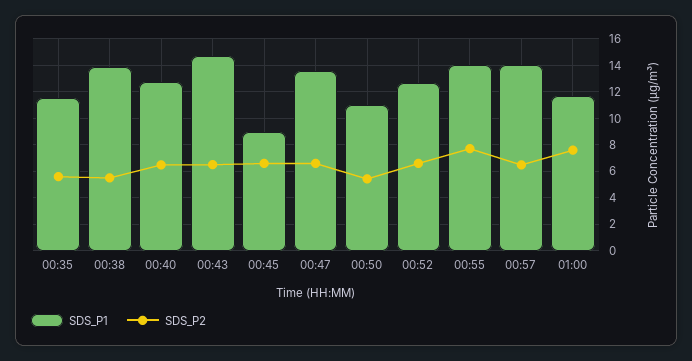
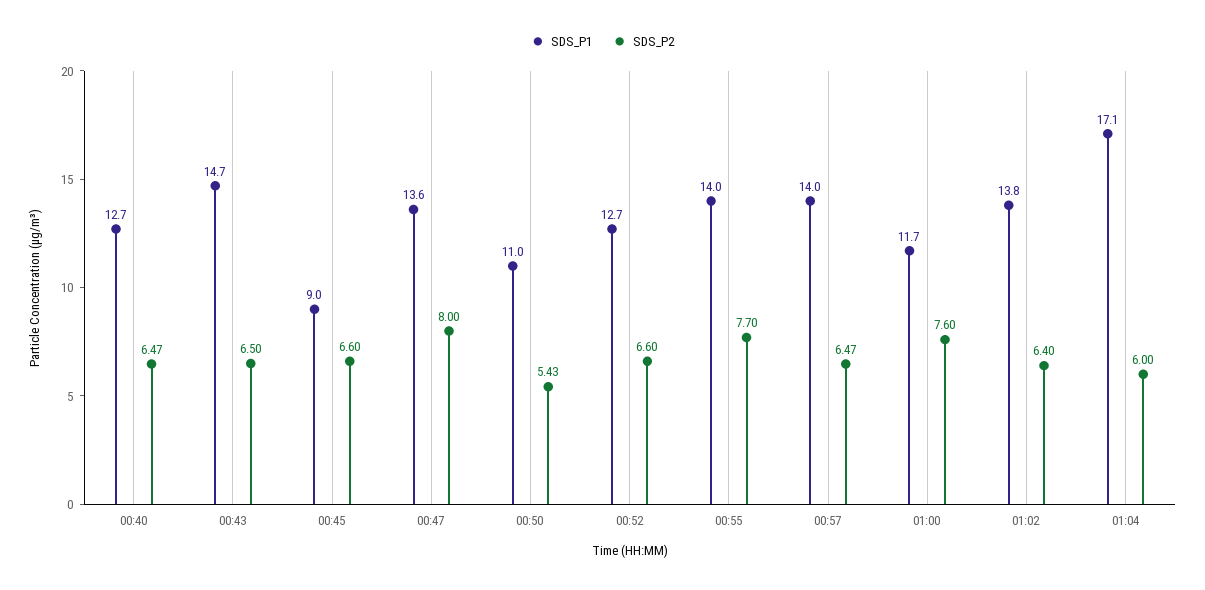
SDS_P1, 00:35: 11.5 -> none
SDS_P2, 00:35: 5.5 -> none
SDS_P1, 00:38: 14 -> none
SDS_P2, 00:38: 5.5 -> none
SDS_P2, 00:47: 6.5 -> 8
SDS_P1, 01:02: none -> 13.8
SDS_P2, 01:02: none -> 6.4
SDS_P1, 01:04: none -> 17.1
SDS_P2, 01:04: none -> 6

